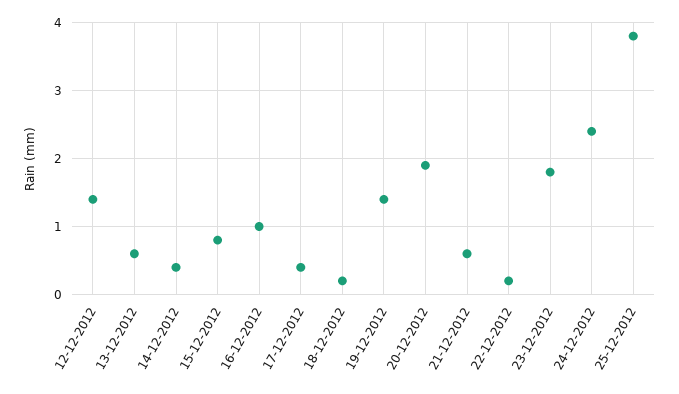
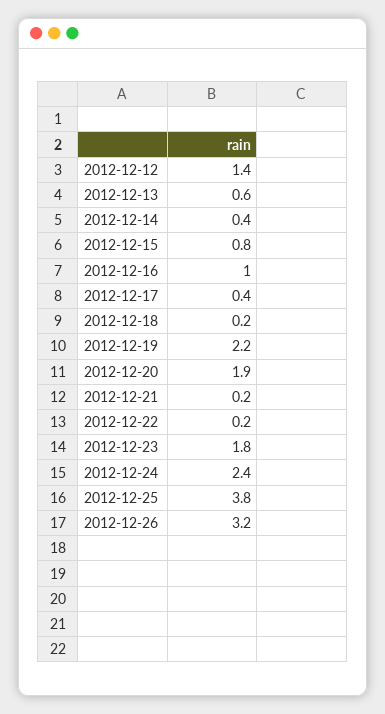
19-12-2012: 1.4 -> 2.2
21-12-2012: 0.6 -> 0.2
2012-12-26: none -> 3.2

